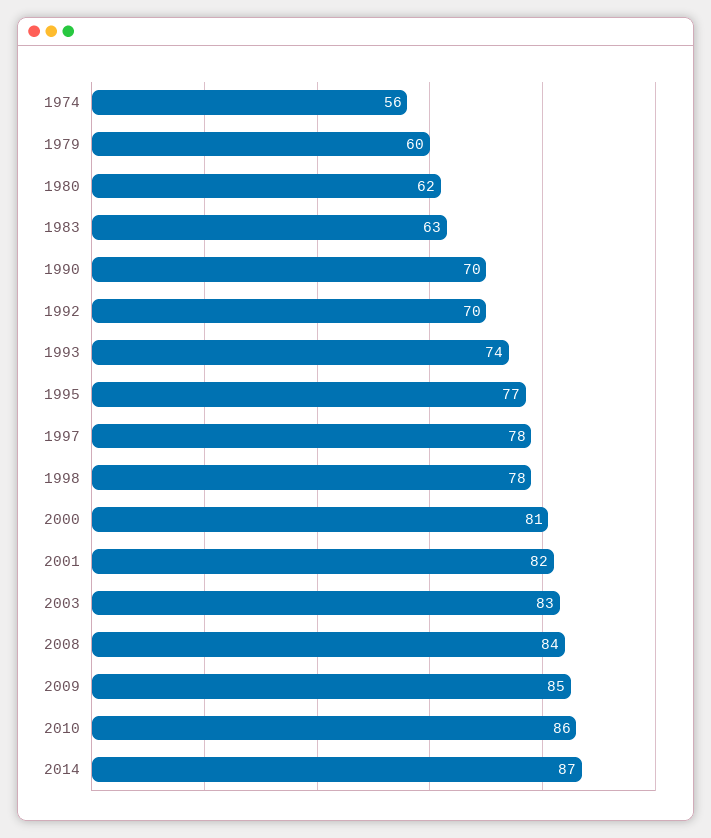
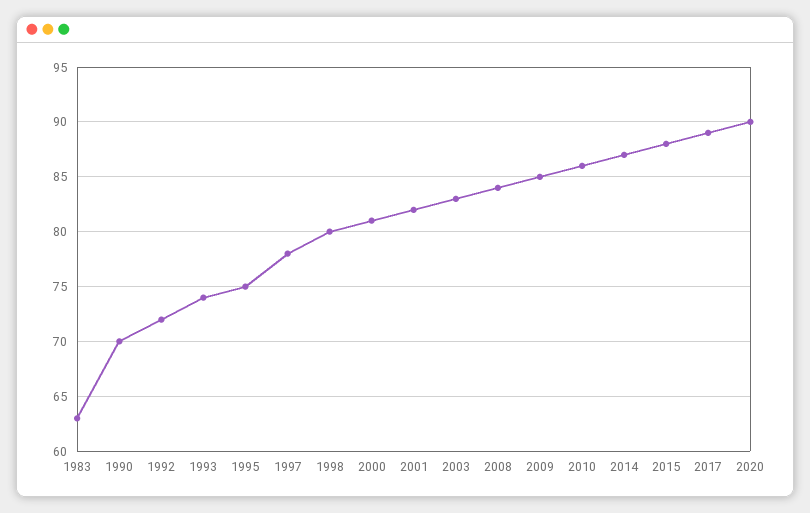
1974: 56 -> none
1979: 60 -> none
1980: 62 -> none
1992: 70 -> 72
1995: 77 -> 75
1998: 78 -> 80
2015: none -> 88
2017: none -> 89
2020: none -> 90

